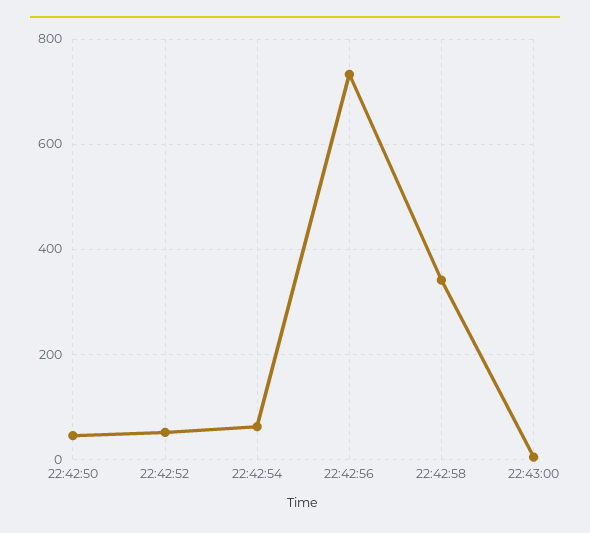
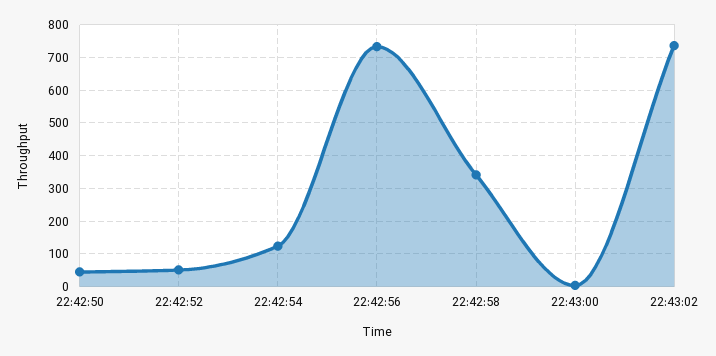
22:42:54: 60 -> 120
22:43:02: none -> 740

